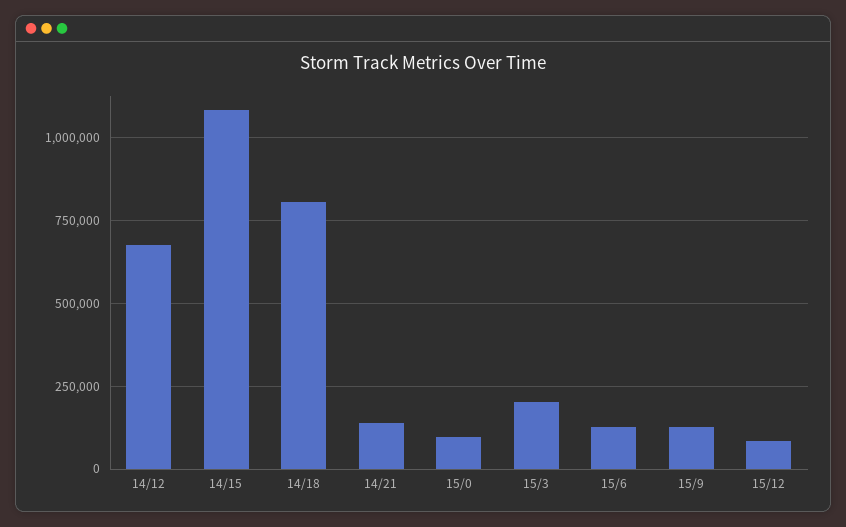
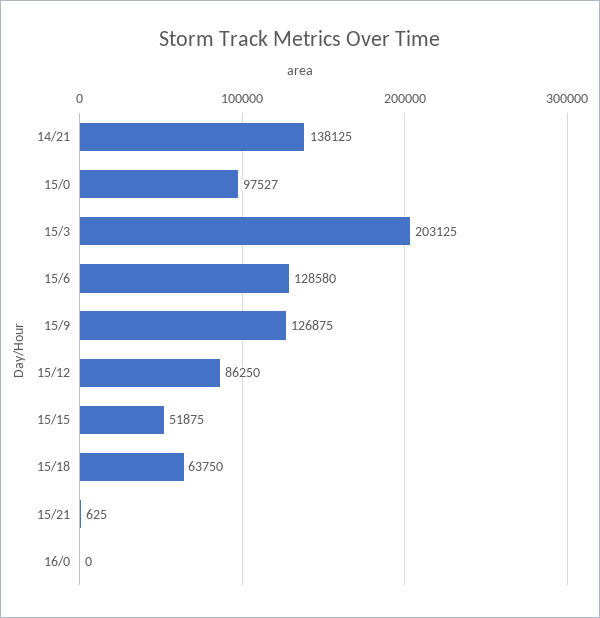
14/12: 675000 -> none
14/15: 1075000 -> none
14/18: 800000 -> none
15/15: none -> 51875
15/18: none -> 63750
15/21: none -> 625
16/0: none -> 0

